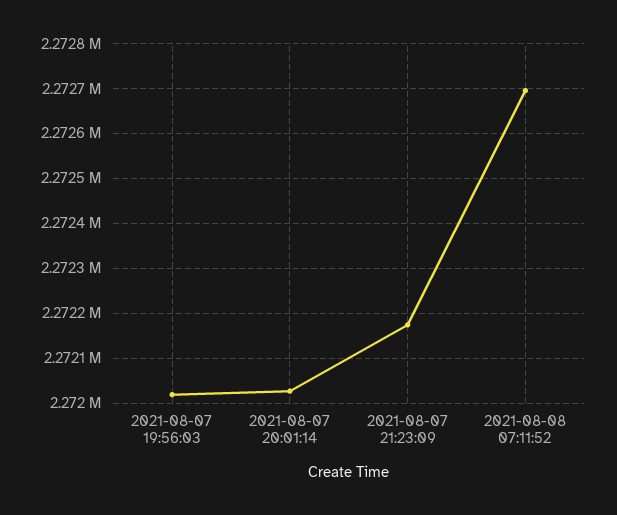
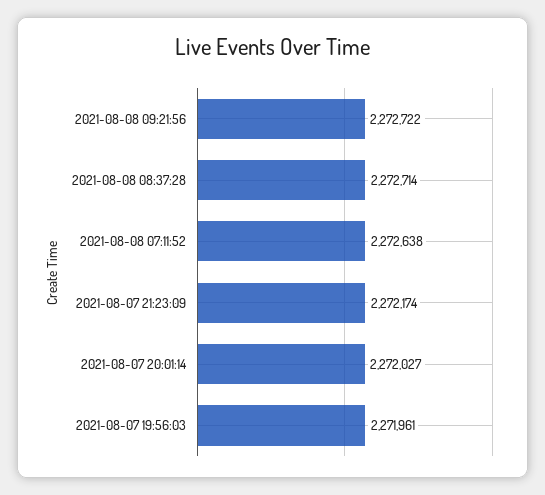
2021-08-07 19:56:03: 2272020 -> 2271961
2021-08-08 07:11:52: 2272700 -> 2272638
2021-08-08 09:21:56: none -> 2272722
2021-08-08 08:37:28: none -> 2272714

